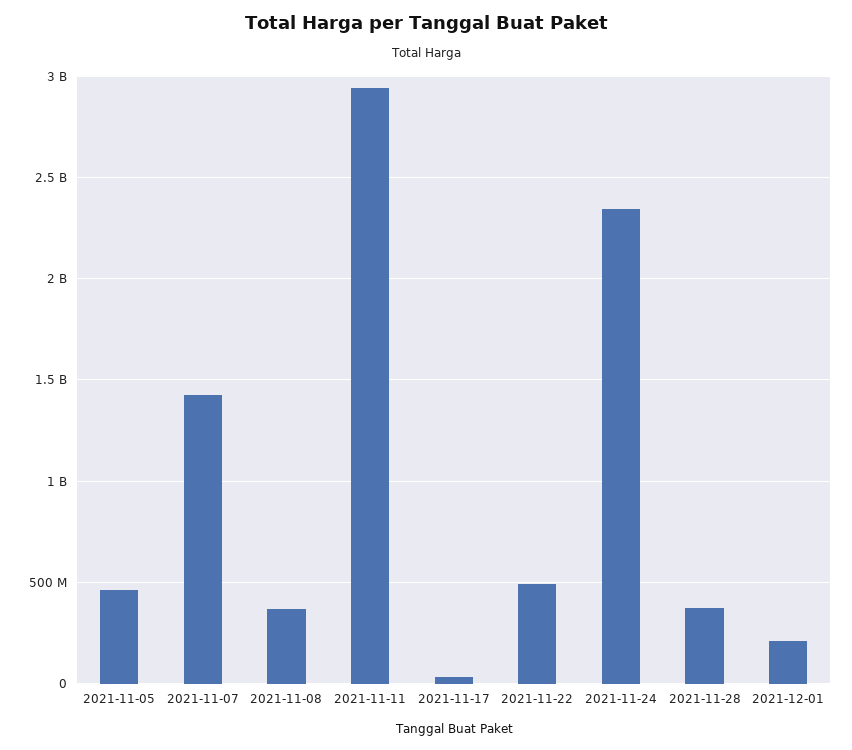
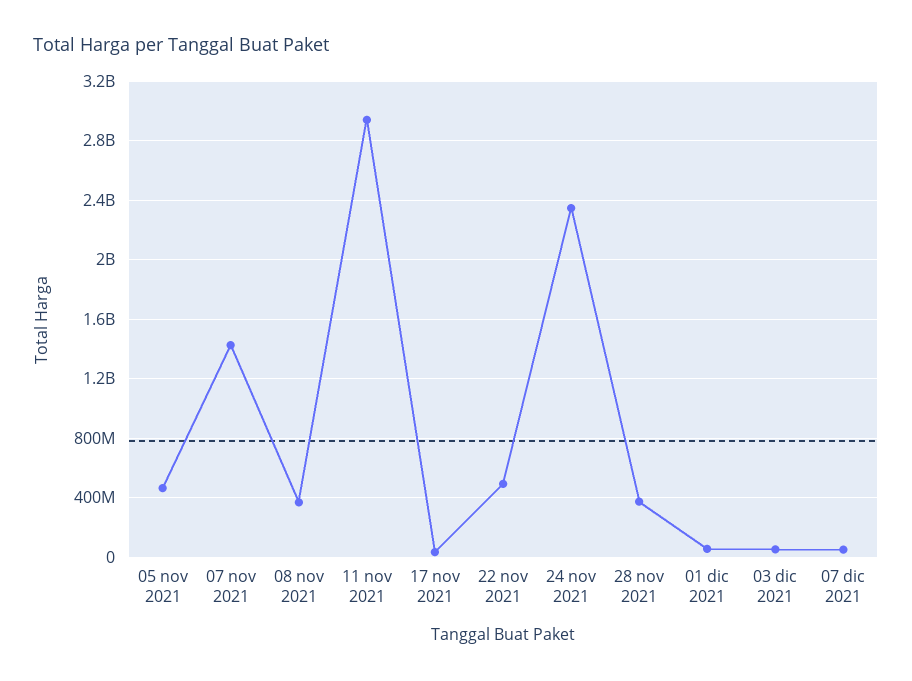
2021-12-01: 200000000 -> 50000000
03 dic 2021: none -> 50000000
07 dic 2021: none -> 50000000

